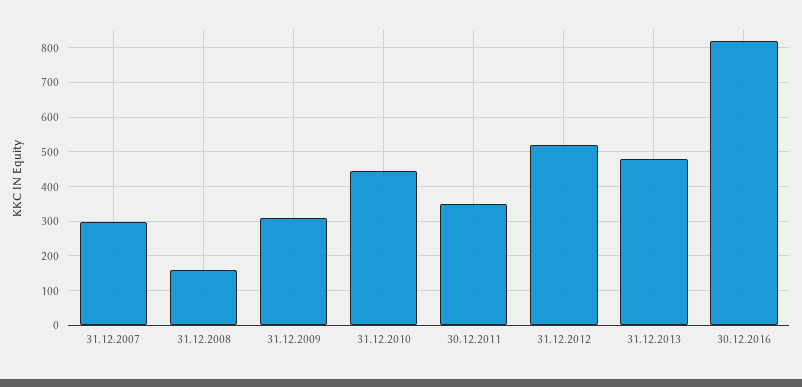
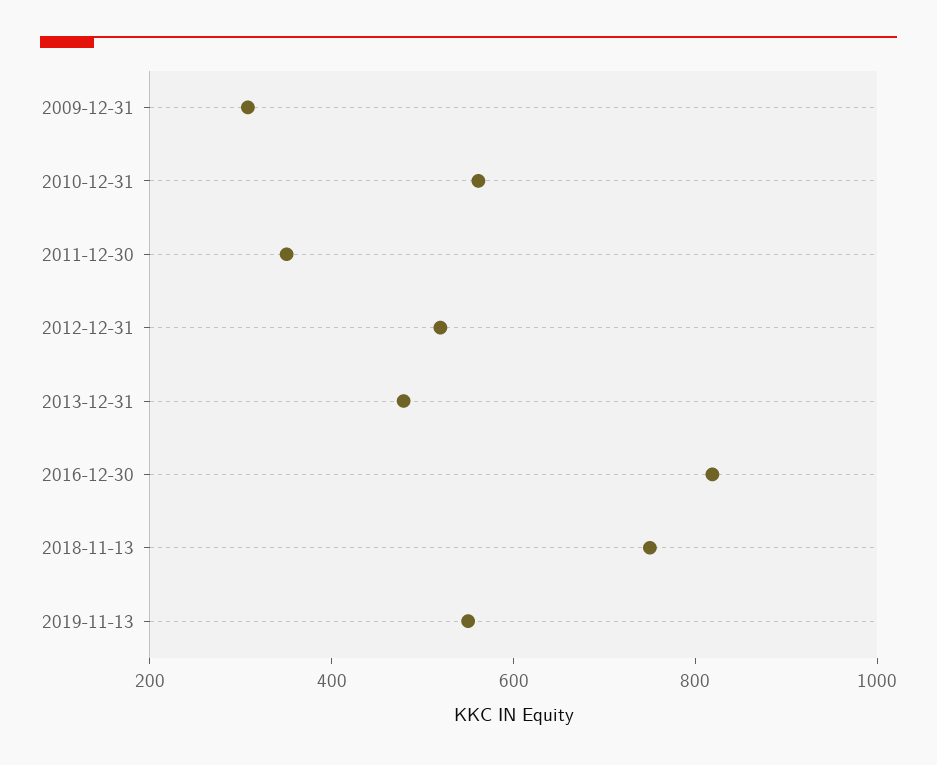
31.12.2007: 300 -> none
31.12.2008: 160 -> none
31.12.2010: 440 -> 550
2018-11-13: none -> 750
2019-11-13: none -> 550

